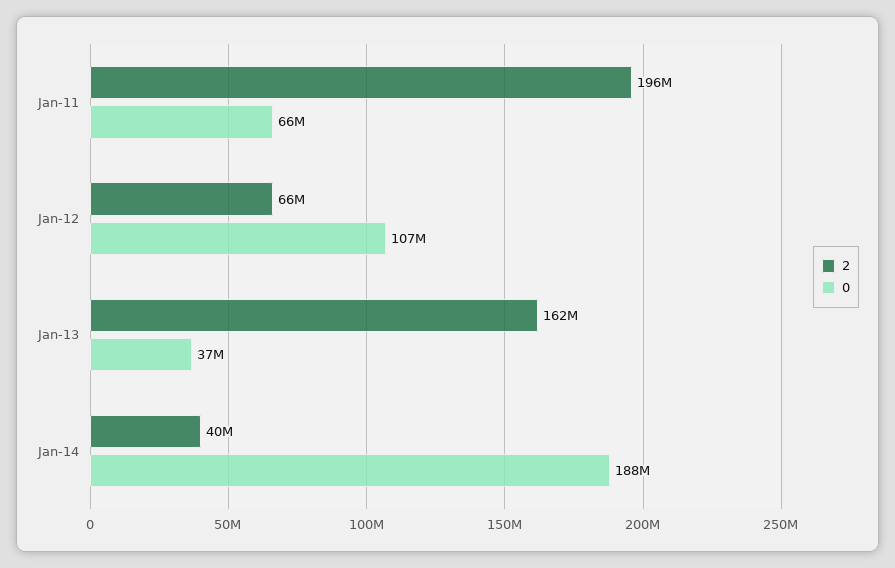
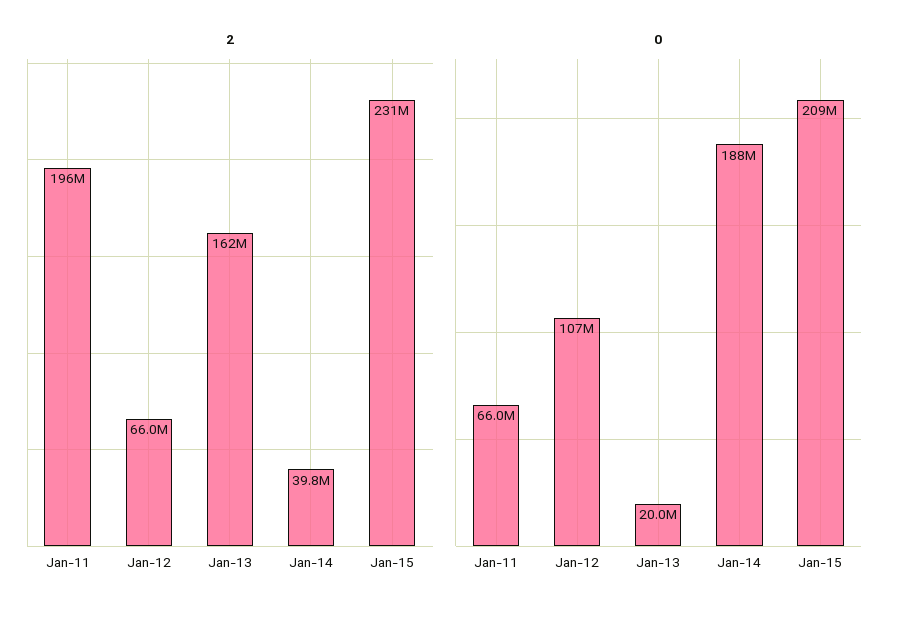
0, Jan-13: 37000000 -> 20000000
2, Jan-15: none -> 231000000
0, Jan-15: none -> 209000000

